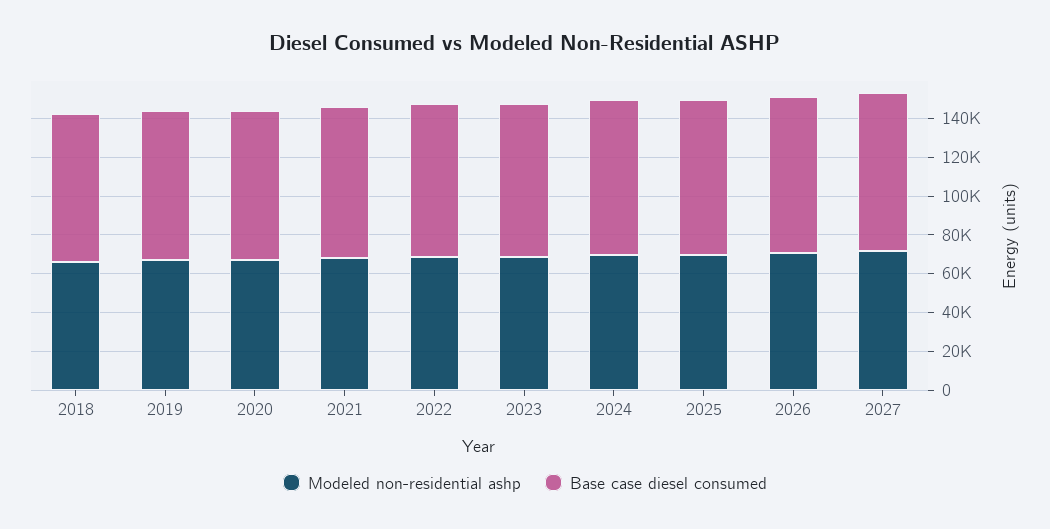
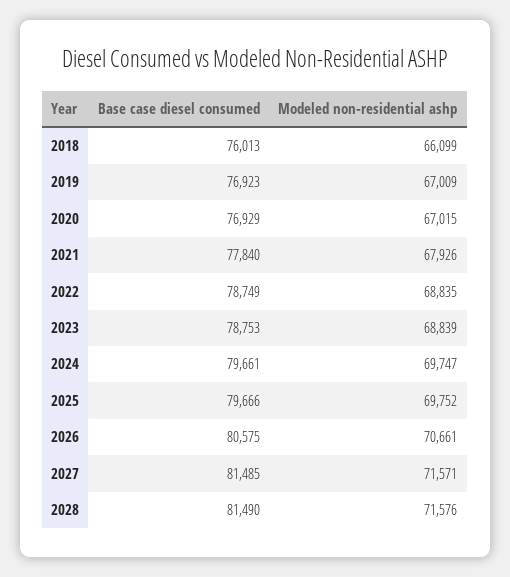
Base case diesel consumed, 2028: none -> 81490
Modeled non-residential ashp, 2028: none -> 71576

